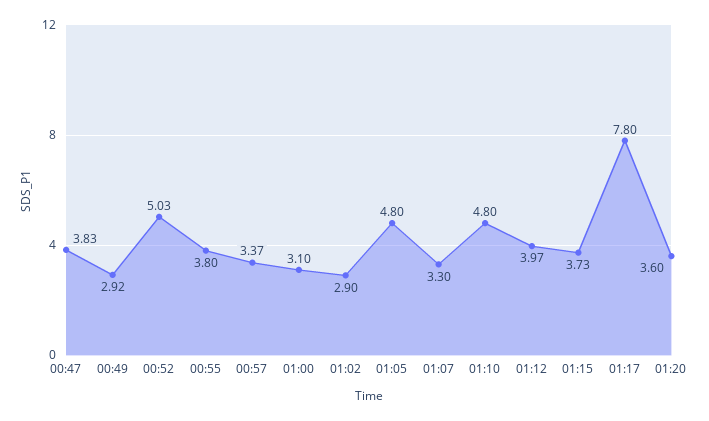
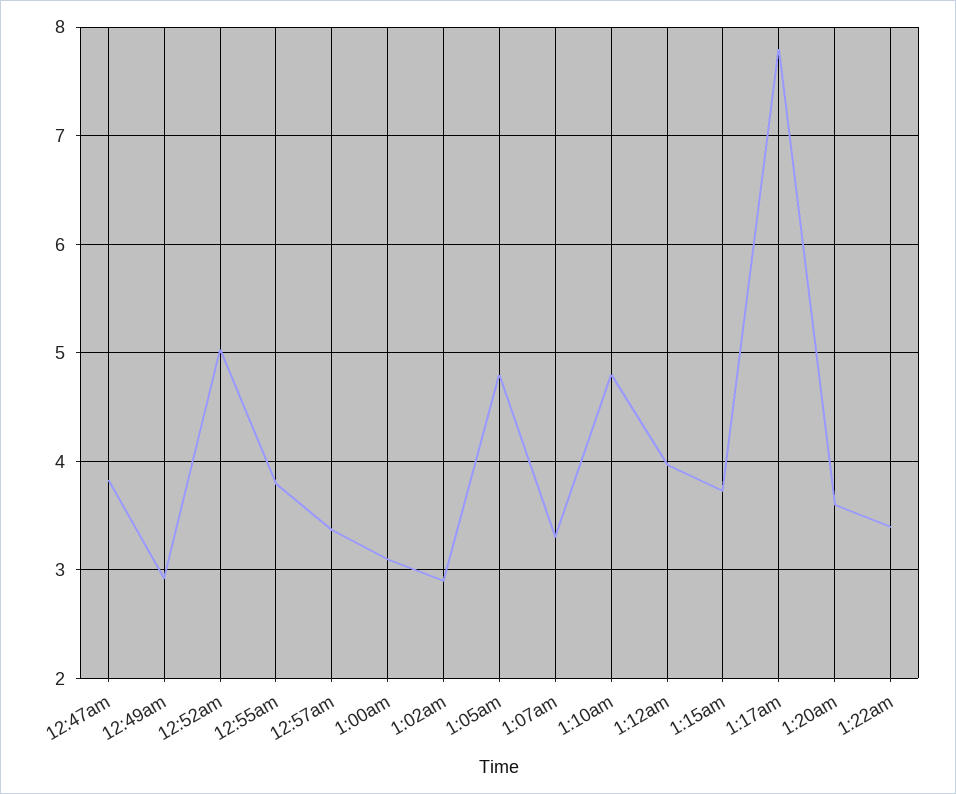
1:22am: none -> 3.4

